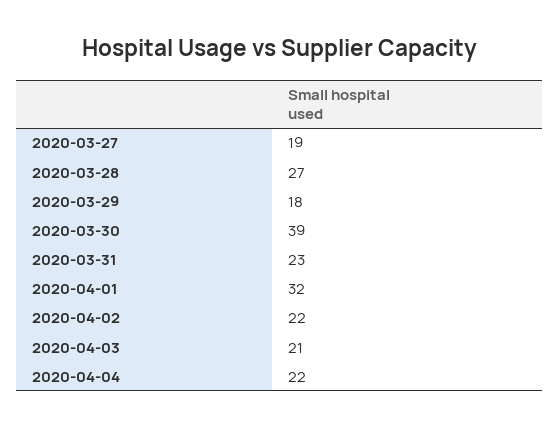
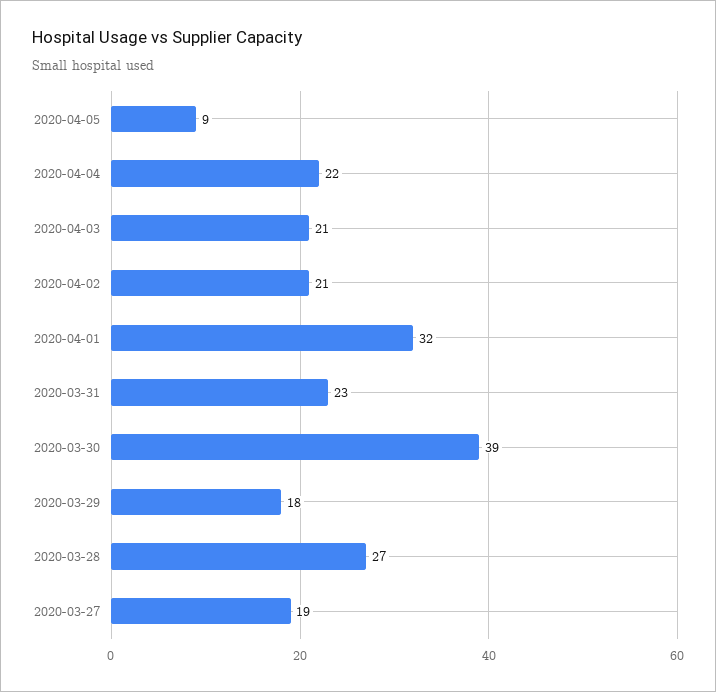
2020-04-02: 22 -> 21
2020-04-05: none -> 9

